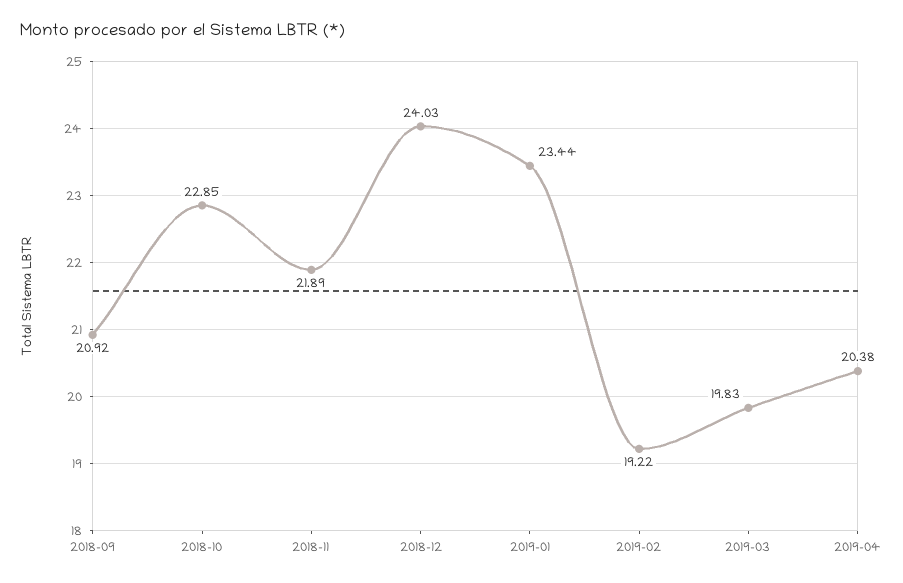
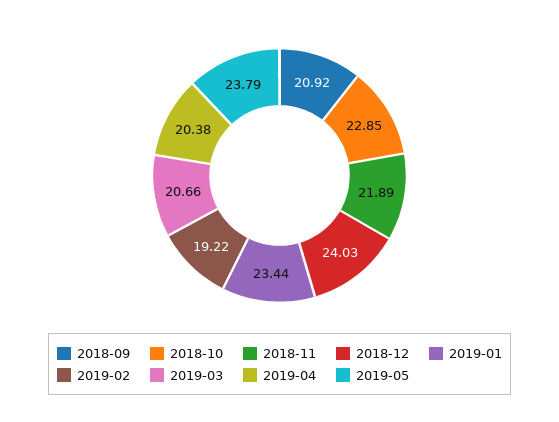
2019-03: 19.83 -> 20.66
2019-05: none -> 23.79

